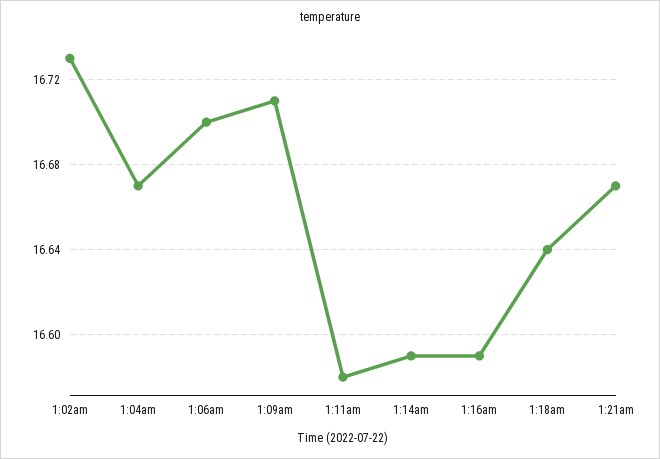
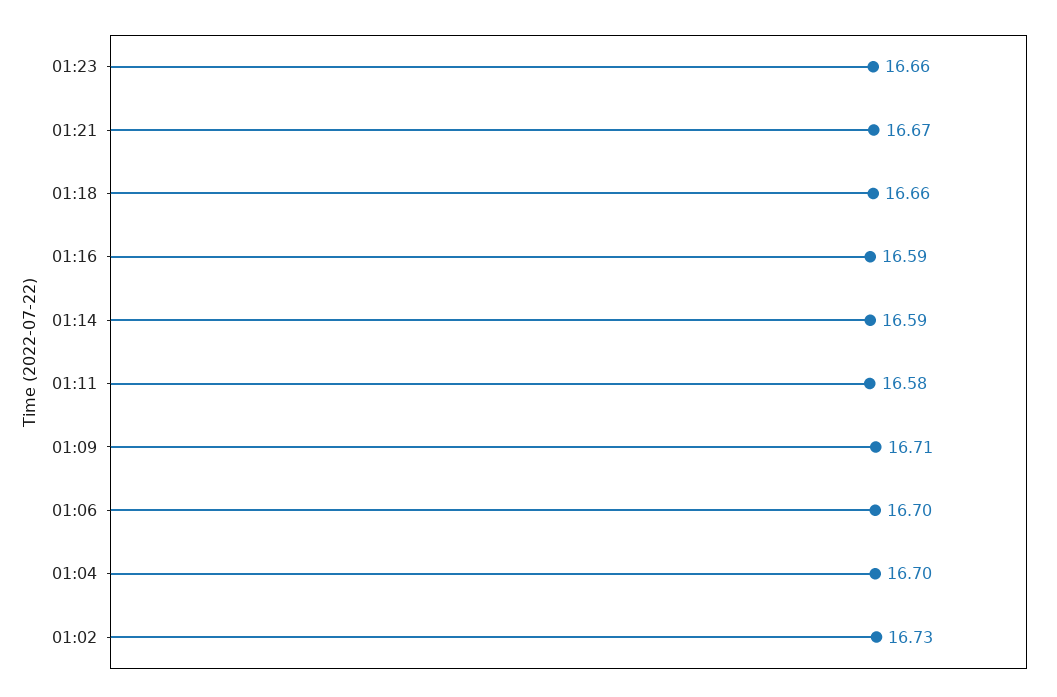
1:04am: 16.67 -> 16.7
1:18am: 16.64 -> 16.66
01:23: none -> 16.66

